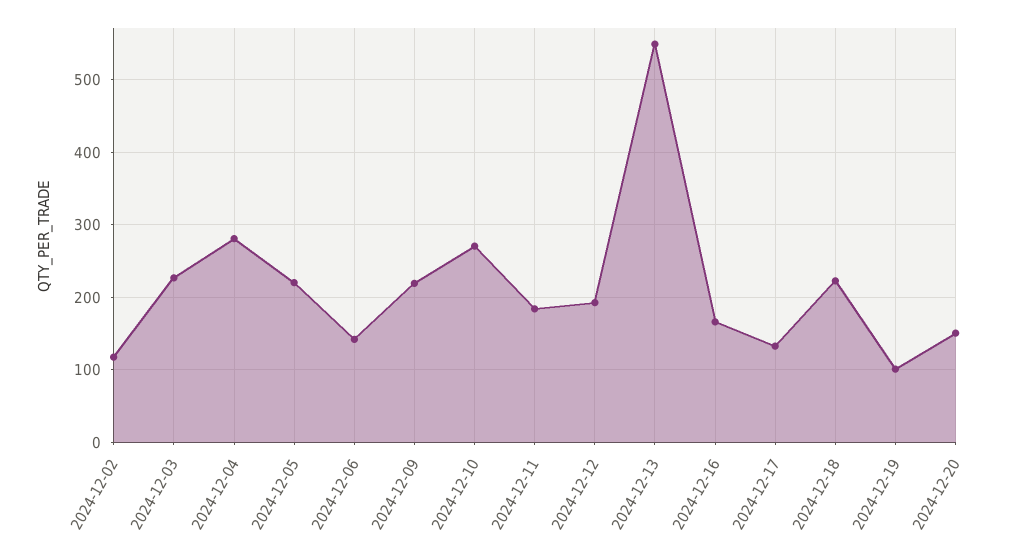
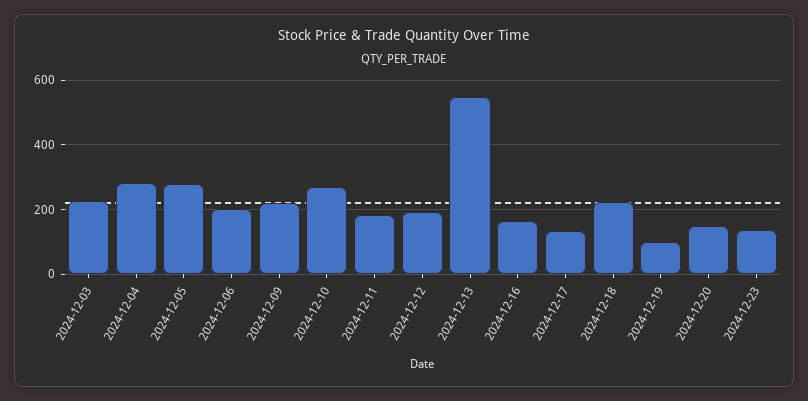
2024-12-02: 120 -> none
2024-12-05: 220 -> 280
2024-12-06: 140 -> 200
2024-12-23: none -> 140

